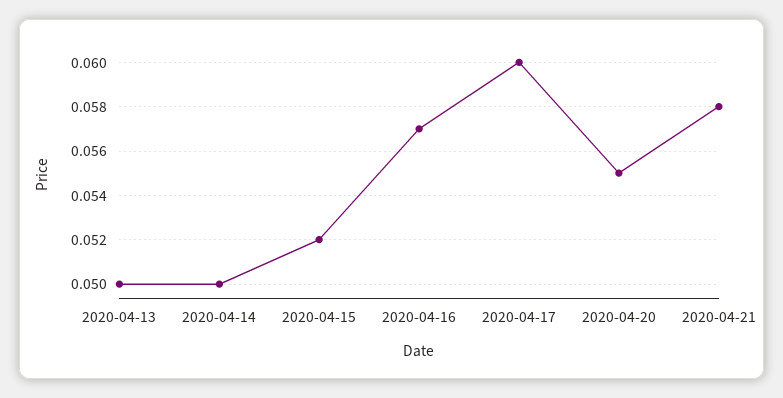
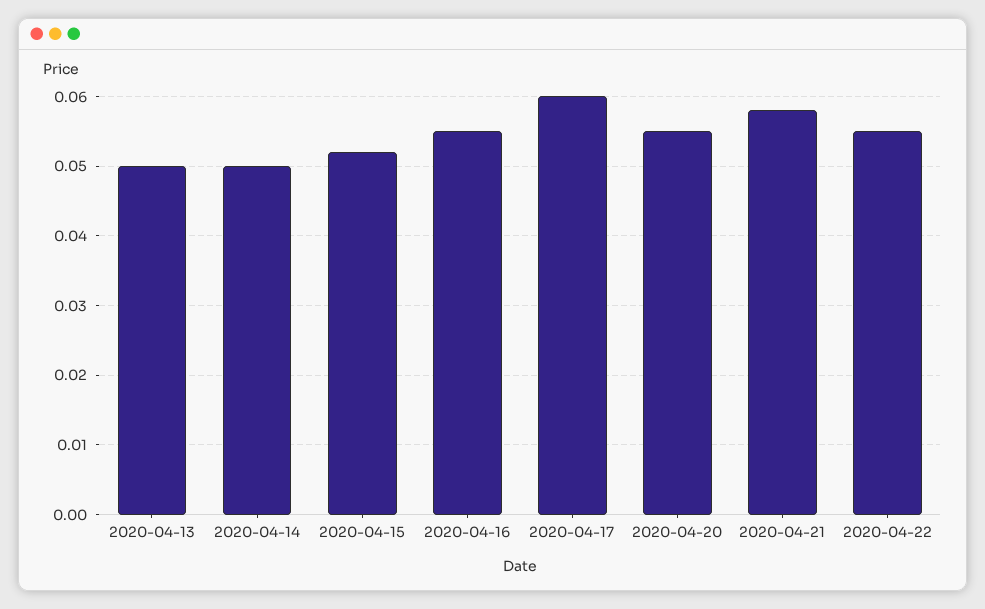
2020-04-16: 0.057 -> 0.055
2020-04-22: none -> 0.055

